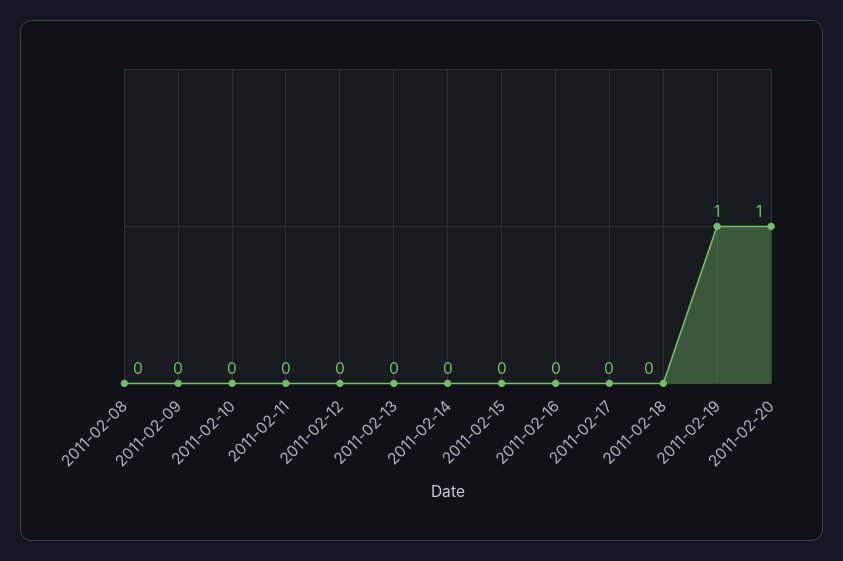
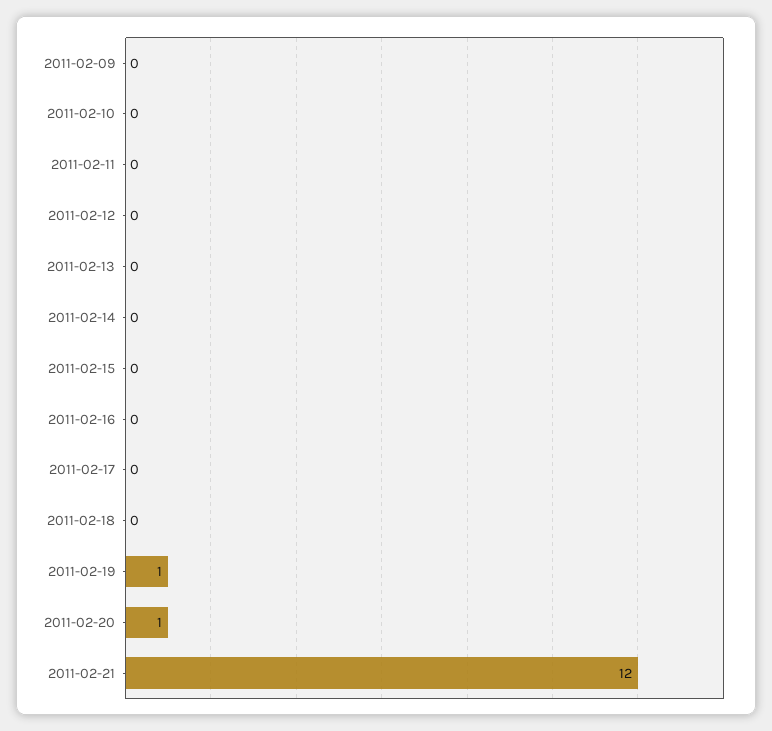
2011-02-08: 0 -> none
2011-02-21: none -> 12

